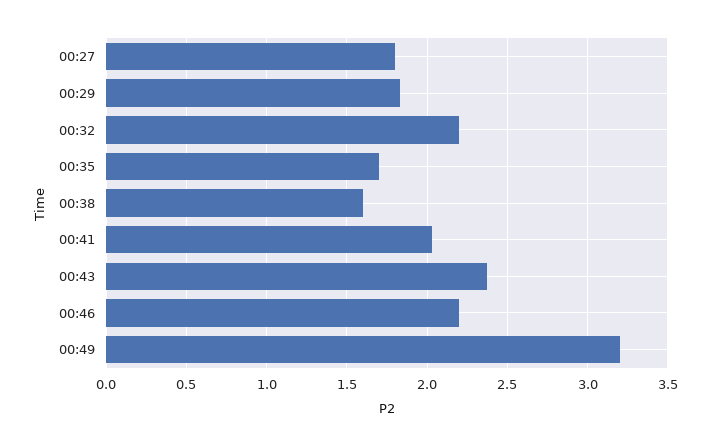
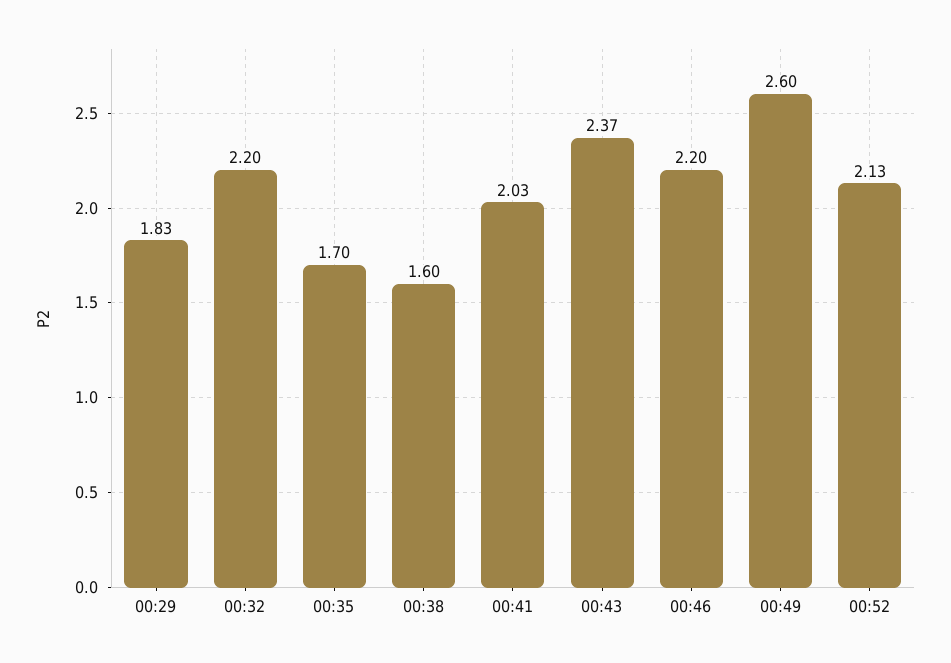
00:27: 1.8 -> none
00:49: 3.2 -> 2.6
00:52: none -> 2.13

